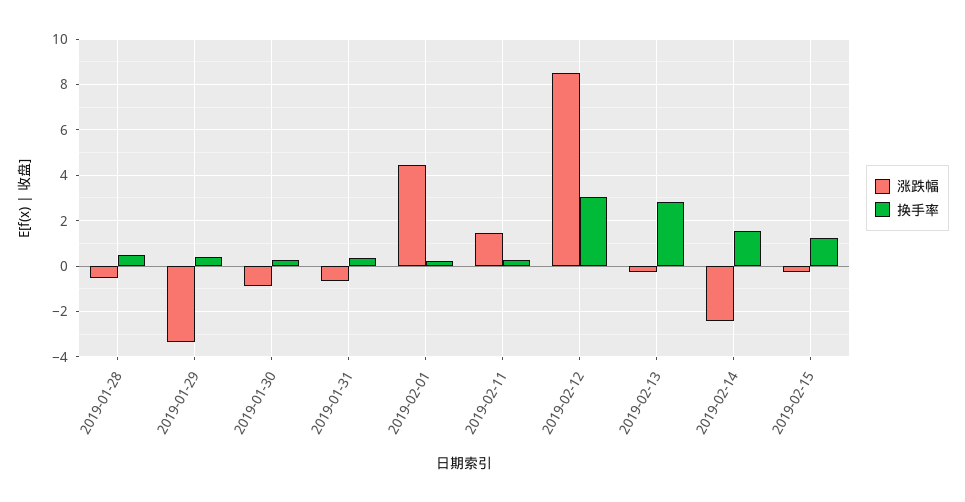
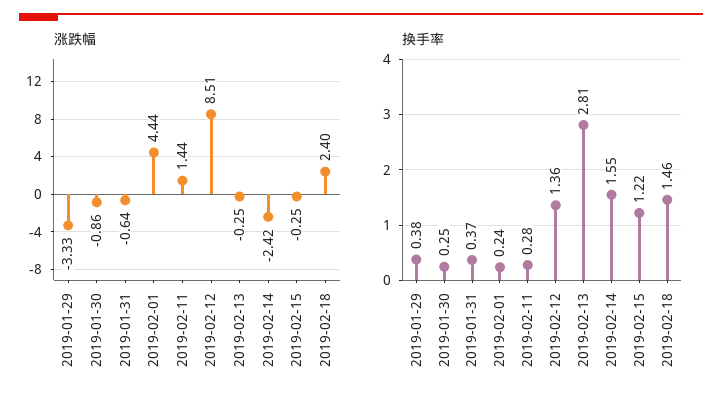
涨跌幅, 2019-01-28: -0.5 -> none
换手率, 2019-01-28: 0.5 -> none
换手率, 2019-02-12: 3 -> 1.36
涨跌幅, 2019-02-18: none -> 2.4
换手率, 2019-02-18: none -> 1.46

